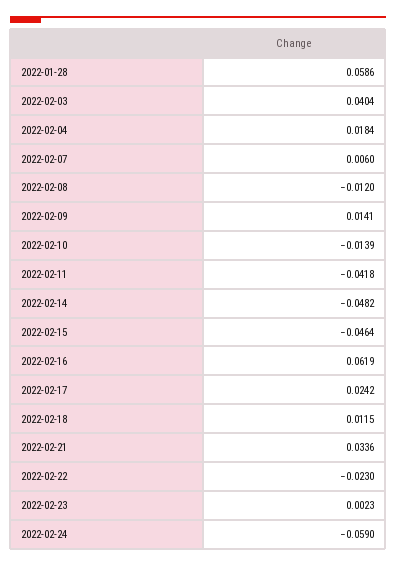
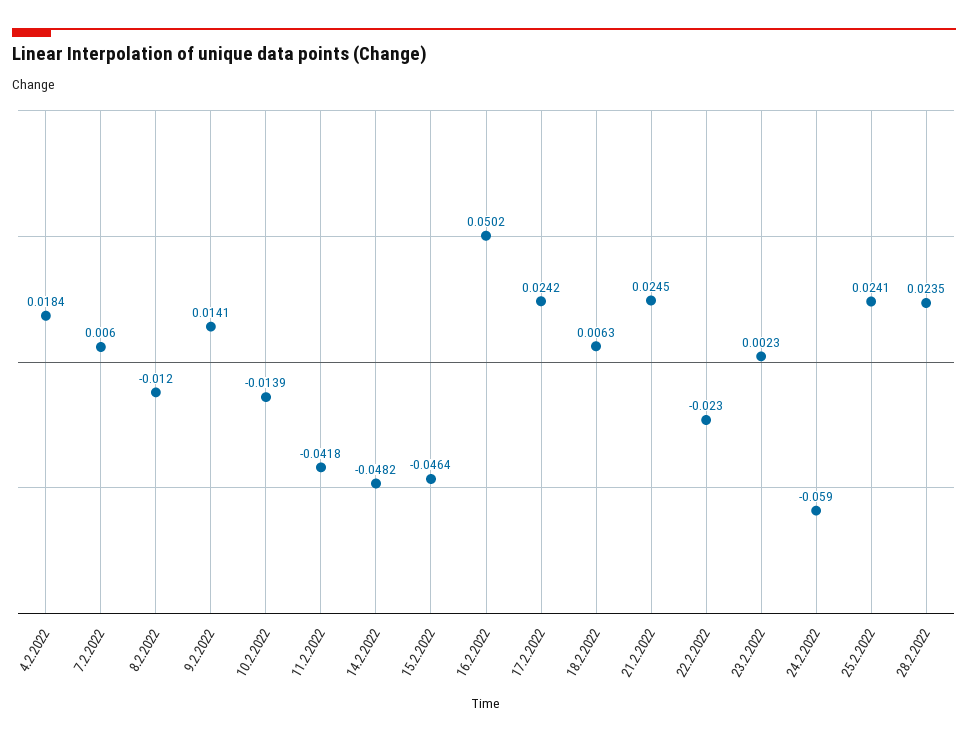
2022-01-28: 0.0586 -> none
2022-02-03: 0.0404 -> none
2022-02-16: 0.0619 -> 0.0502
2022-02-18: 0.0115 -> 0.0063
2022-02-21: 0.0336 -> 0.0245
25.2.2022: none -> 0.0241
28.2.2022: none -> 0.0235

